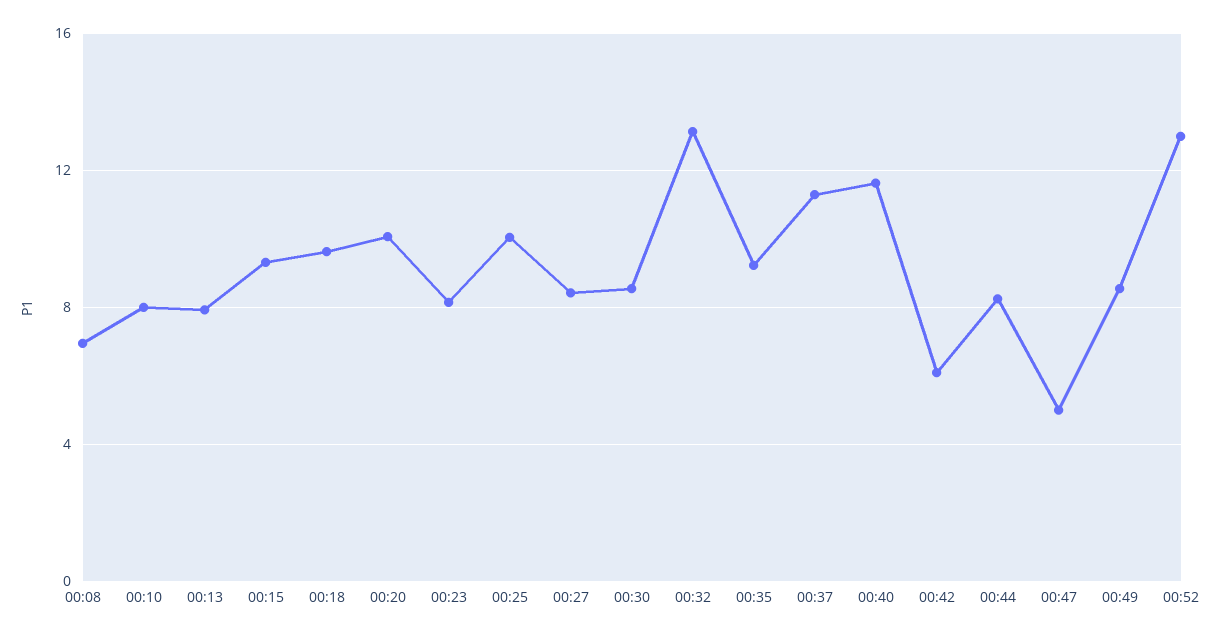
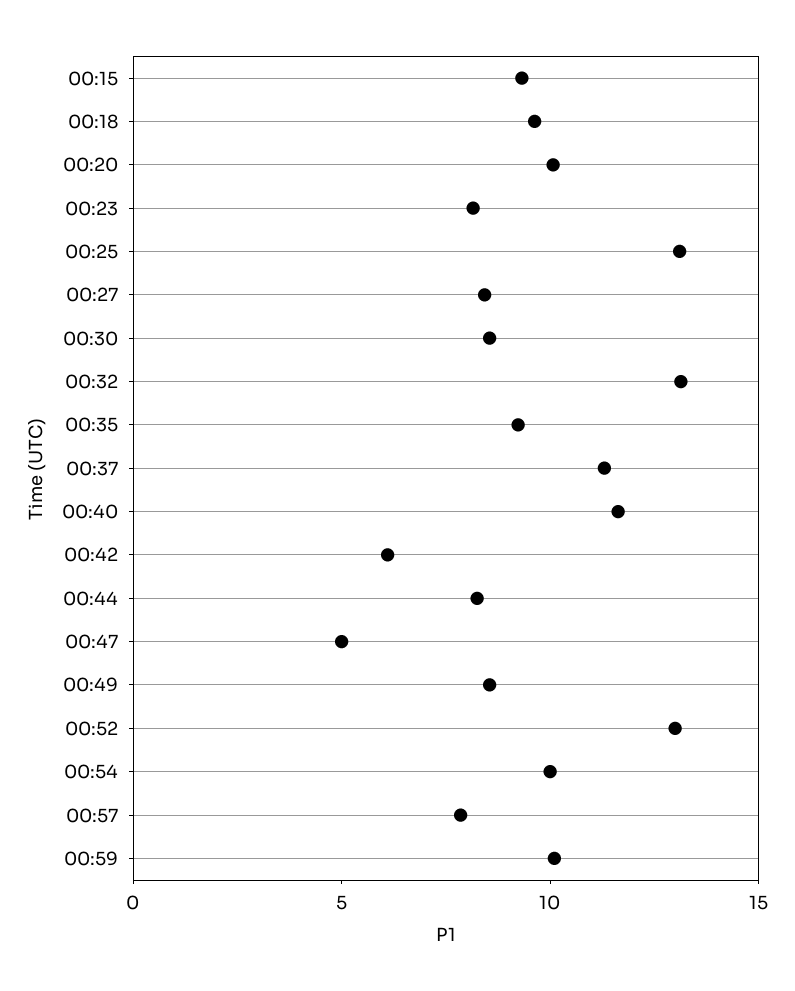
00:08: 7 -> none
00:10: 8 -> none
00:13: 8 -> none
00:25: 10 -> 13
00:54: none -> 10
00:57: none -> 8
00:59: none -> 10

